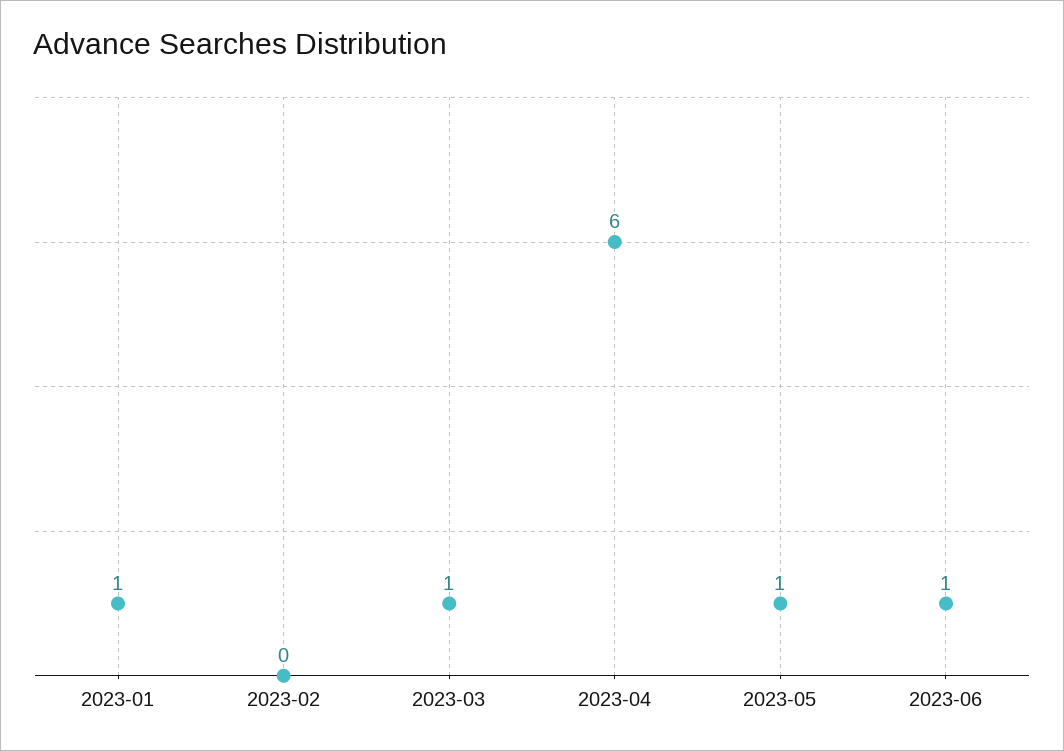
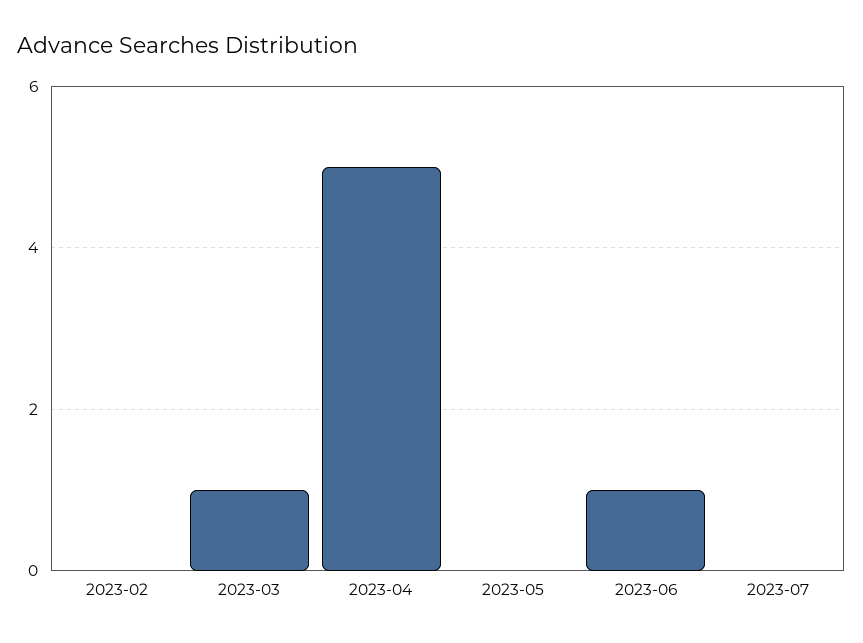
2023-01: 1 -> none
2023-04: 6 -> 5
2023-05: 1 -> 0
2023-07: none -> 0

